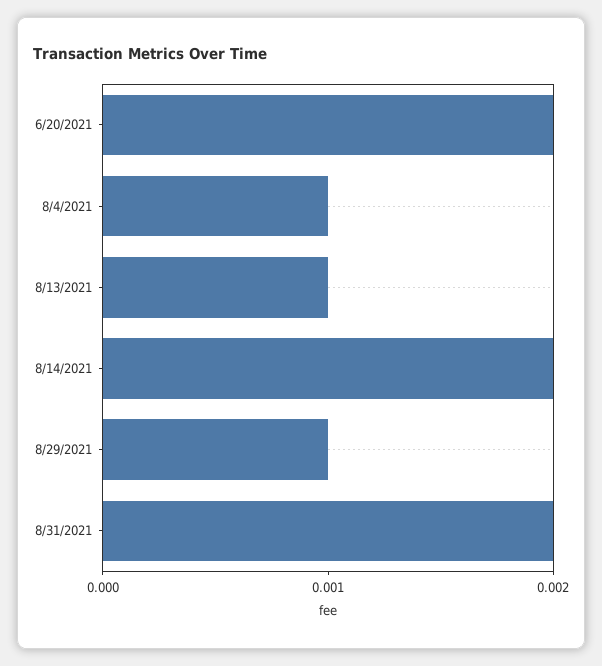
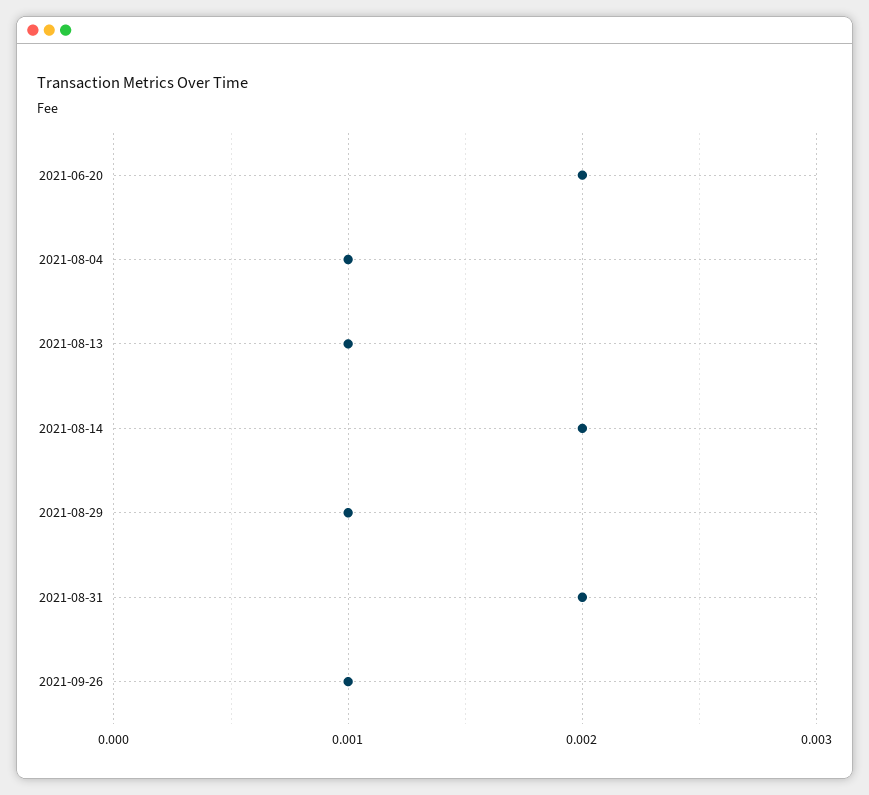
2021-09-26: none -> 0.001

